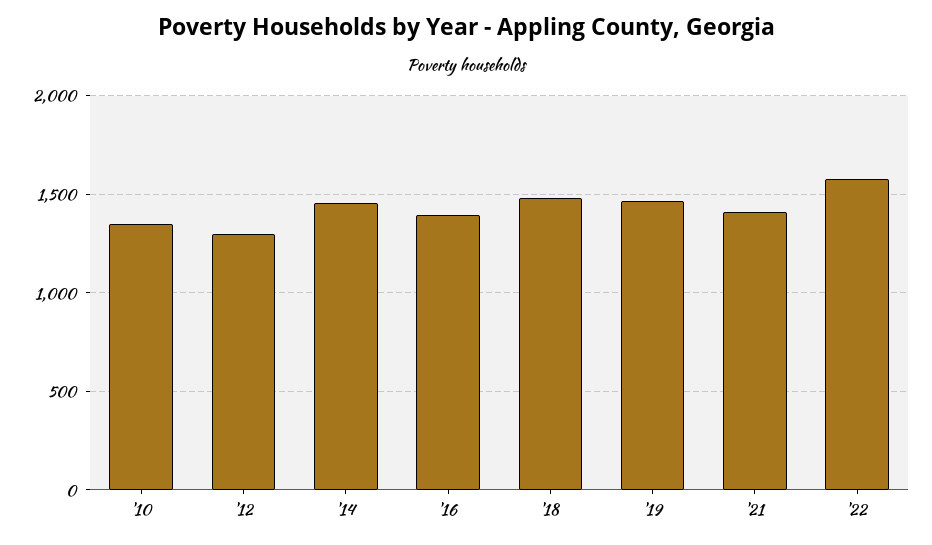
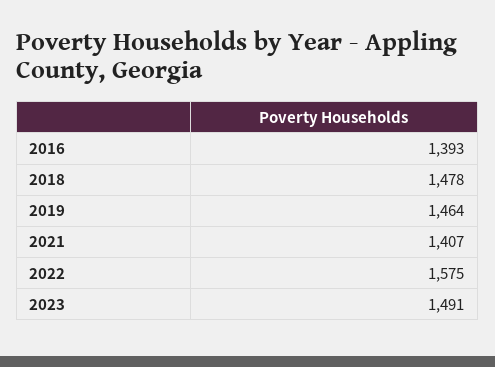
'10: 1350 -> none
'12: 1300 -> none
'14: 1450 -> none
2023: none -> 1491

